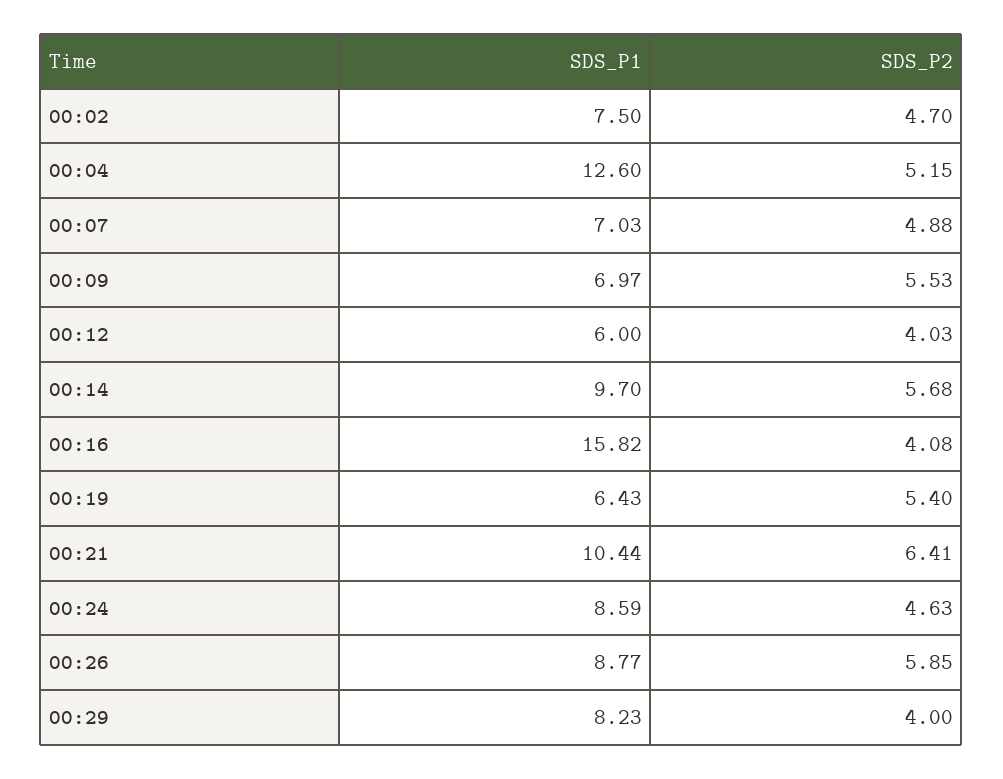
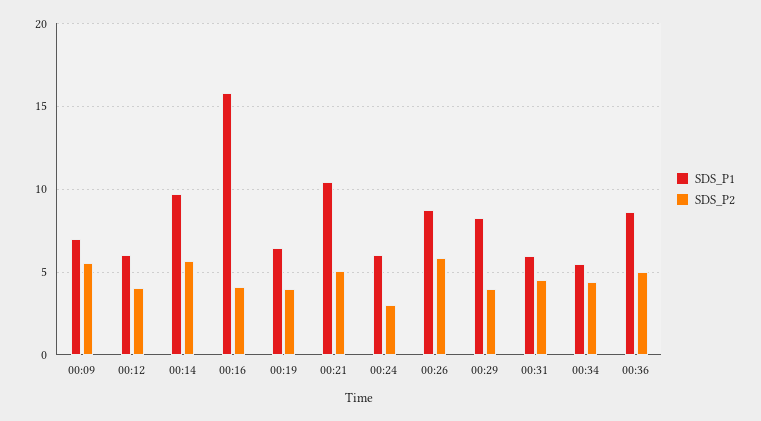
SDS_P1, 00:02: 7.5 -> none
SDS_P2, 00:02: 4.7 -> none
SDS_P1, 00:04: 12.6 -> none
SDS_P2, 00:04: 5.15 -> none
SDS_P1, 00:07: 7.03 -> none
SDS_P2, 00:07: 4.88 -> none
SDS_P2, 00:19: 5.4 -> 4
SDS_P2, 00:21: 6.41 -> 5
SDS_P1, 00:24: 8.59 -> 6
SDS_P2, 00:24: 4.63 -> 3
SDS_P1, 00:31: none -> 6
SDS_P2, 00:31: none -> 4.5
SDS_P1, 00:34: none -> 5.5
SDS_P2, 00:34: none -> 4.5
SDS_P1, 00:36: none -> 8.5
SDS_P2, 00:36: none -> 5

